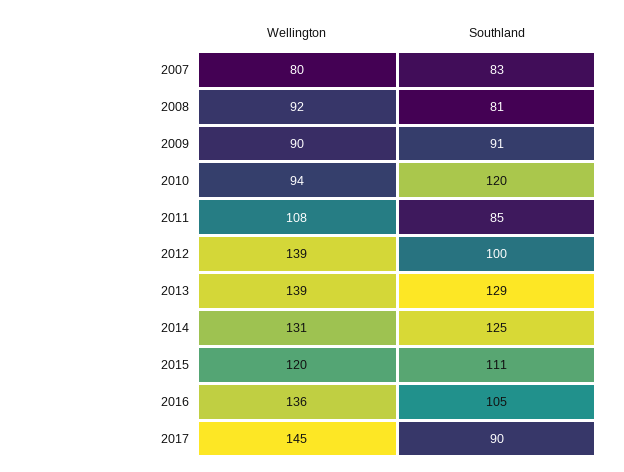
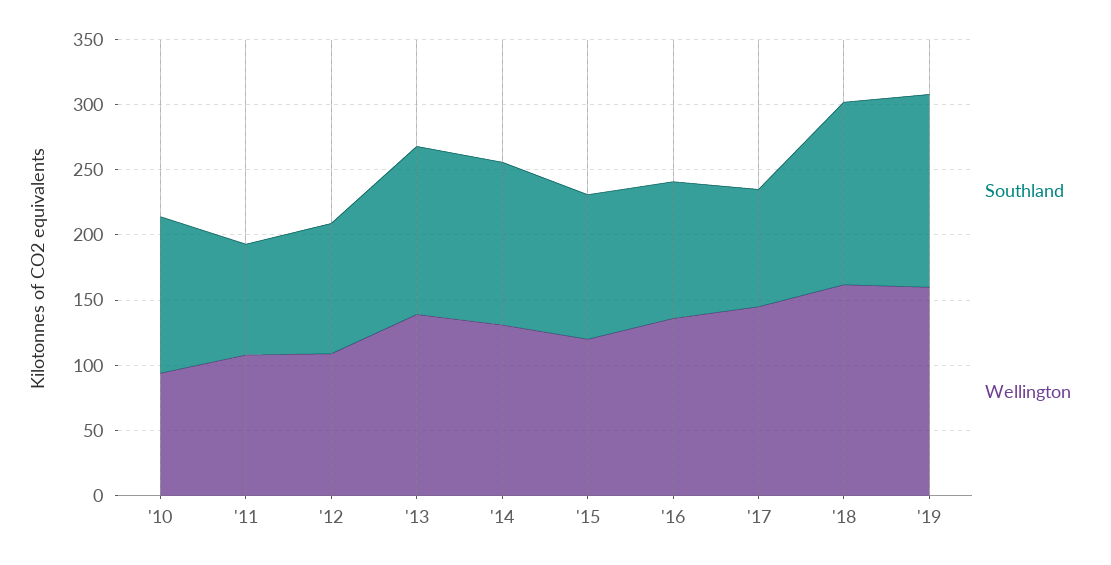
Wellington, 2007: 80 -> none
Southland, 2007: 83 -> none
Wellington, 2008: 92 -> none
Southland, 2008: 81 -> none
Wellington, 2009: 90 -> none
Southland, 2009: 91 -> none
Wellington, 2012: 139 -> 110
Southland, '18: none -> 140
Wellington, '18: none -> 160
Southland, '19: none -> 150
Wellington, '19: none -> 160

